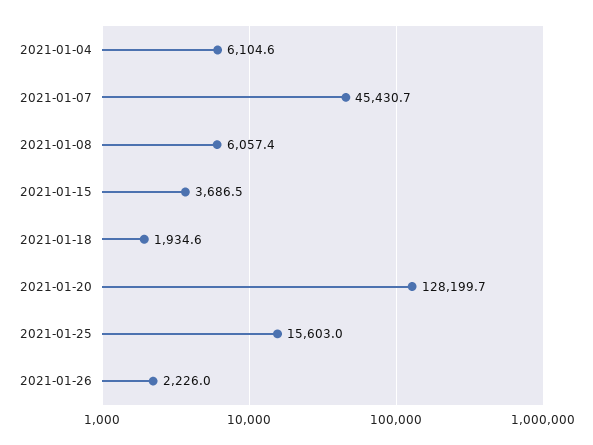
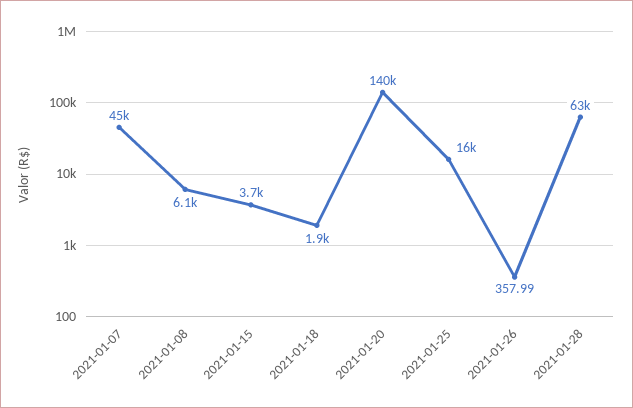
2021-01-04: 6104.6 -> none
2021-01-20: 128199.7 -> 140000
2021-01-26: 2226 -> 357.99
2021-01-28: none -> 63000

